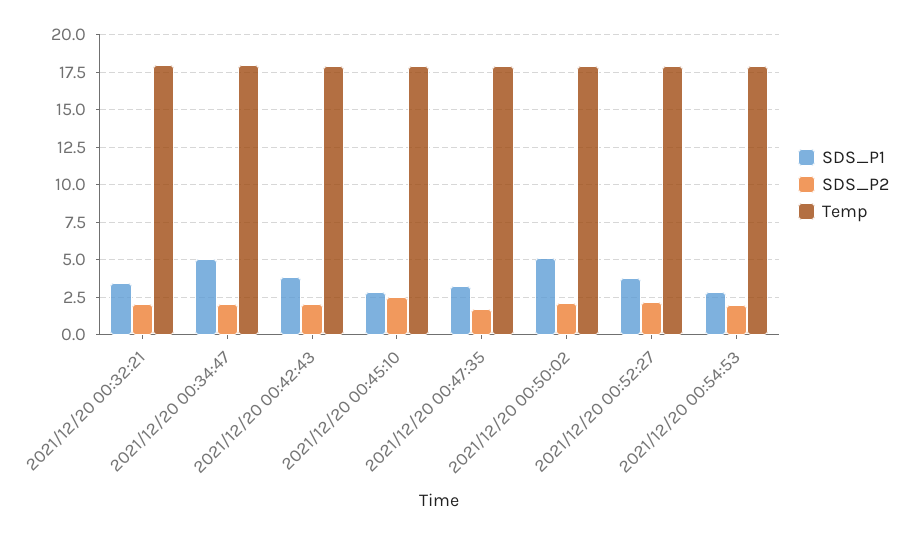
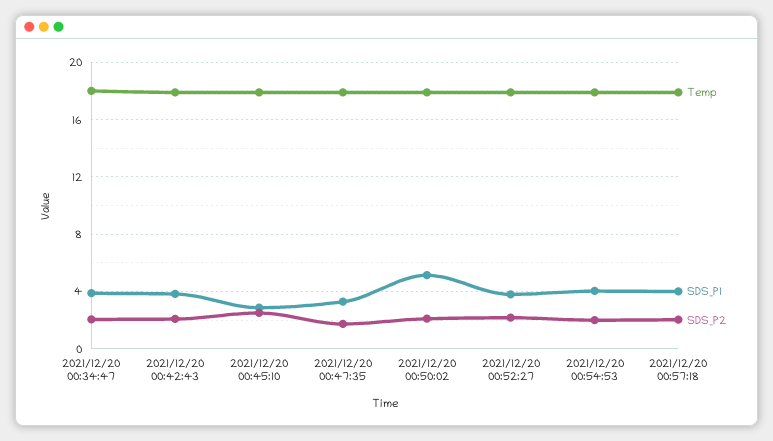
SDS_P1, 2021/12/20 00:32:21: 3.5 -> none
SDS_P2, 2021/12/20 00:32:21: 2 -> none
Temp, 2021/12/20 00:32:21: 18 -> none
SDS_P1, 2021/12/20 00:34:47: 5 -> 4
SDS_P1, 2021/12/20 00:54:53: 3 -> 4
Temp, 2021/12/20 00:57:18: none -> 18
SDS_P1, 2021/12/20 00:57:18: none -> 4
SDS_P2, 2021/12/20 00:57:18: none -> 2

